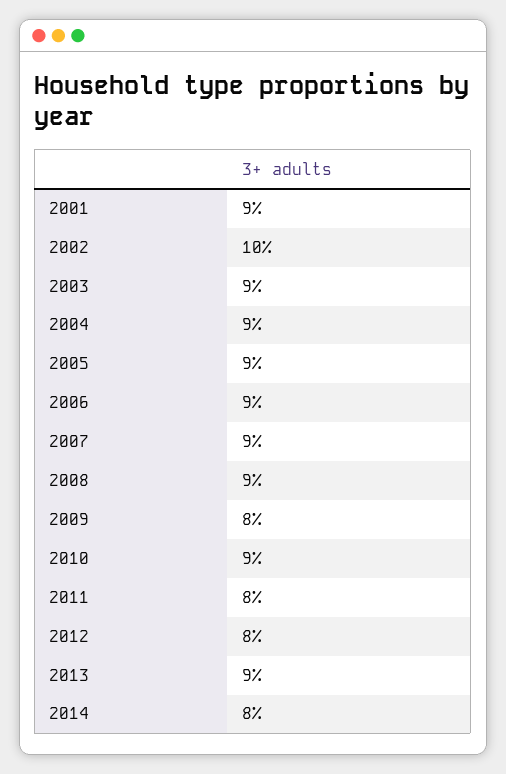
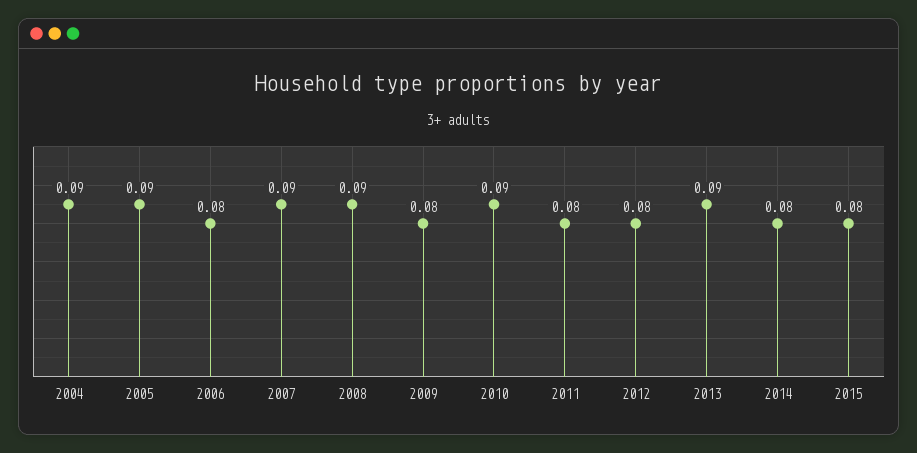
2001: 0.09 -> none
2002: 0.1 -> none
2003: 0.09 -> none
2006: 0.09 -> 0.08
2015: none -> 0.08

